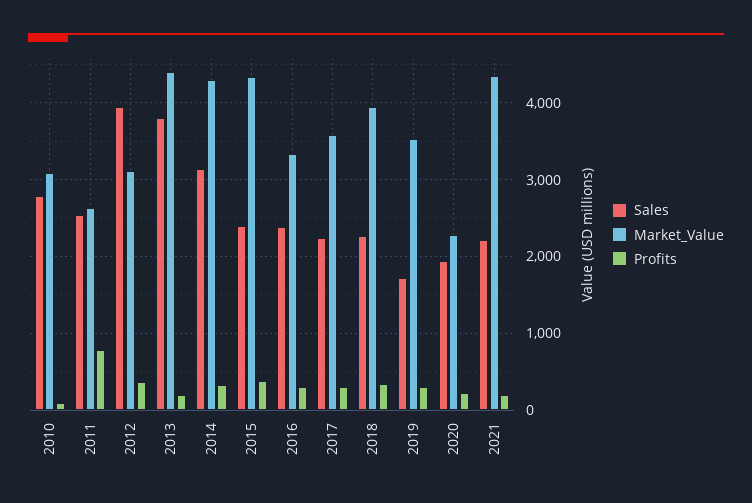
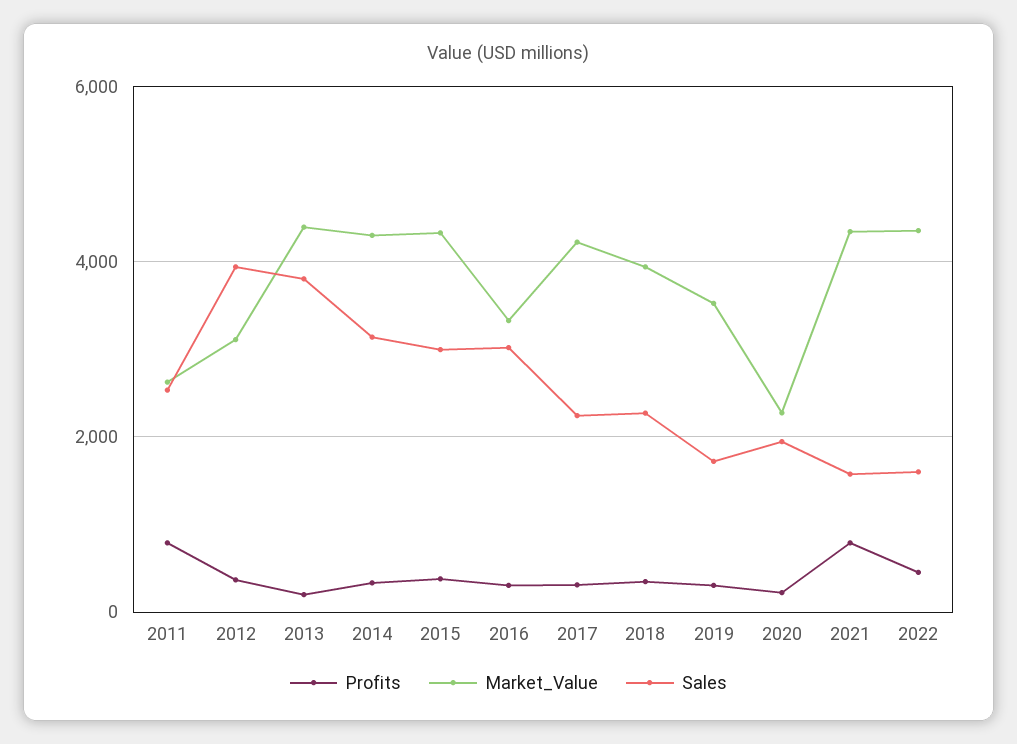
Sales, 2010: 2800 -> none
Market_Value, 2010: 3100 -> none
Profits, 2010: 100 -> none
Sales, 2015: 2400 -> 3000
Sales, 2016: 2400 -> 3000
Market_Value, 2017: 3600 -> 4200
Sales, 2021: 2200 -> 1600
Profits, 2021: 200 -> 800
Profits, 2022: none -> 400
Market_Value, 2022: none -> 4400
Sales, 2022: none -> 1600

